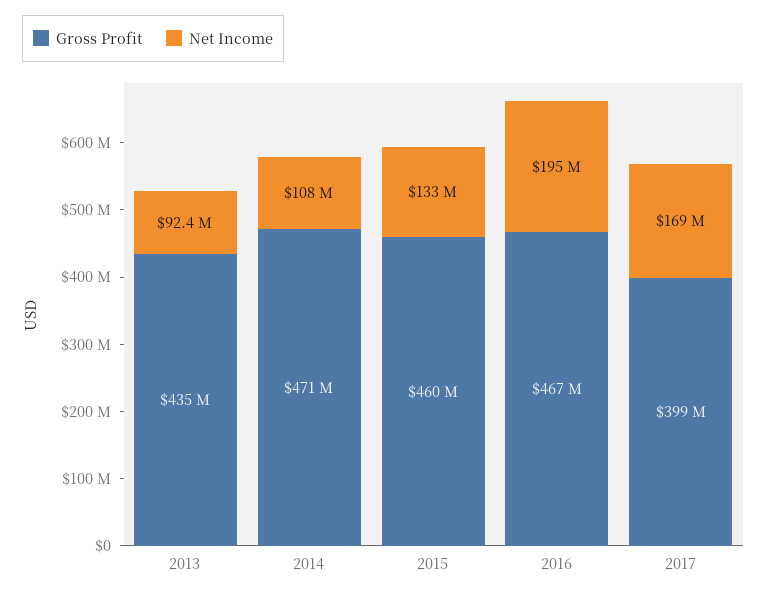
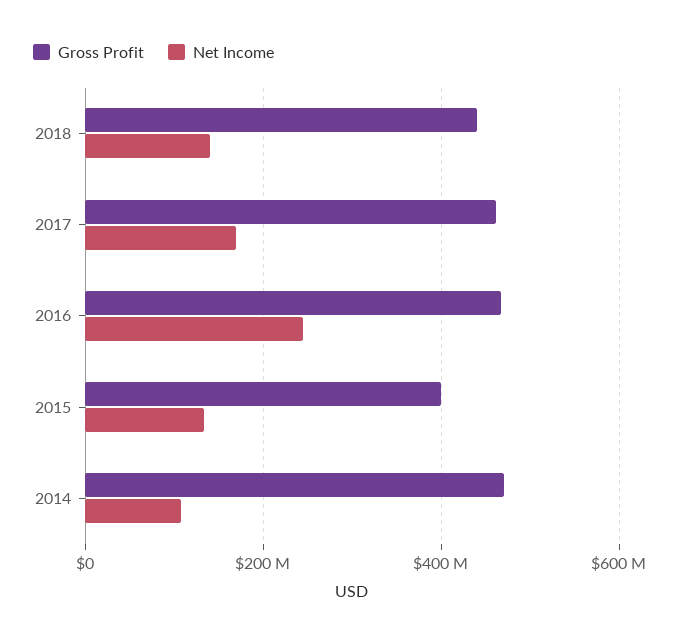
Gross Profit, 2013: 435000000 -> none
Net Income, 2013: 92400000 -> none
Gross Profit, 2015: 460000000 -> 400000000
Net Income, 2016: 195000000 -> 240000000
Gross Profit, 2017: 399000000 -> 460000000
Gross Profit, 2018: none -> 440000000
Net Income, 2018: none -> 140000000

